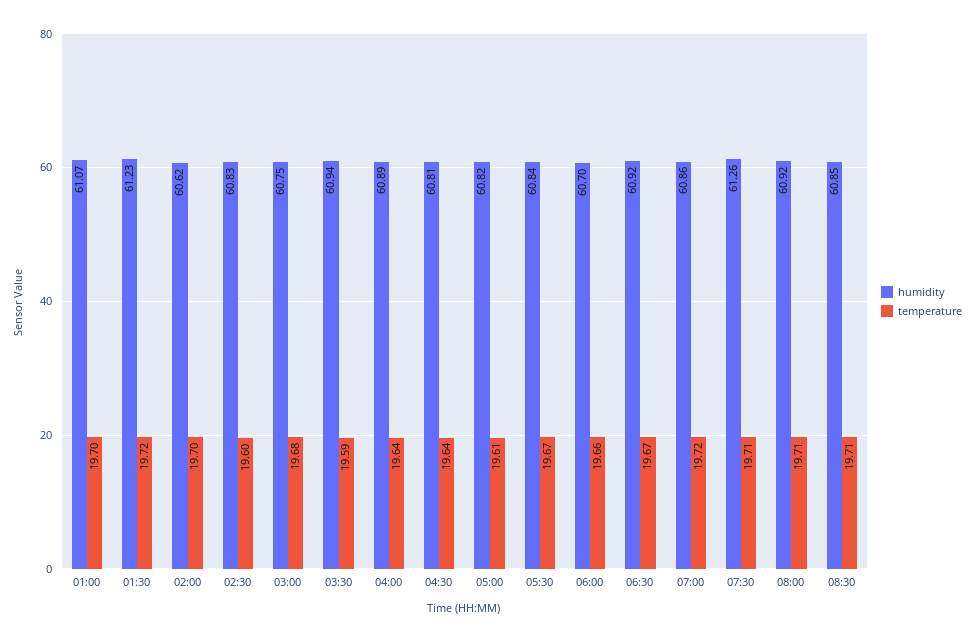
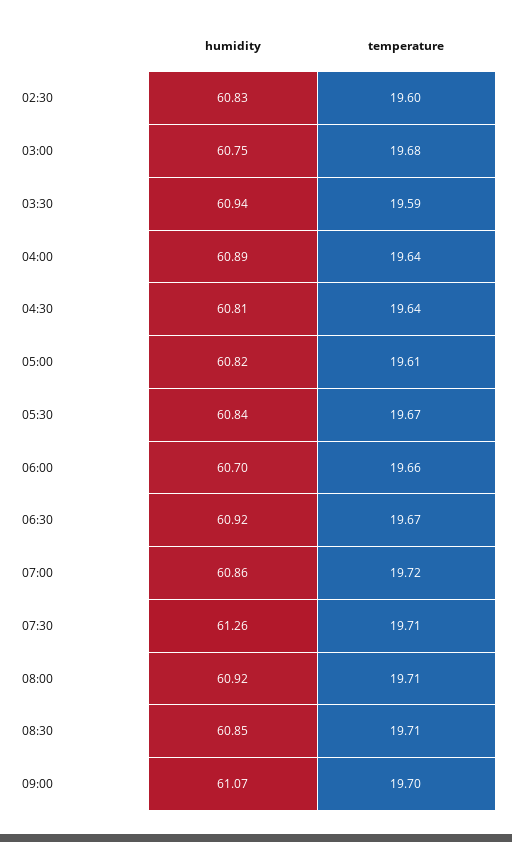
humidity, 01:00: 61.07 -> none
temperature, 01:00: 19.7 -> none
humidity, 01:30: 61.23 -> none
temperature, 01:30: 19.72 -> none
humidity, 02:00: 60.62 -> none
temperature, 02:00: 19.7 -> none
humidity, 09:00: none -> 61.07
temperature, 09:00: none -> 19.7

